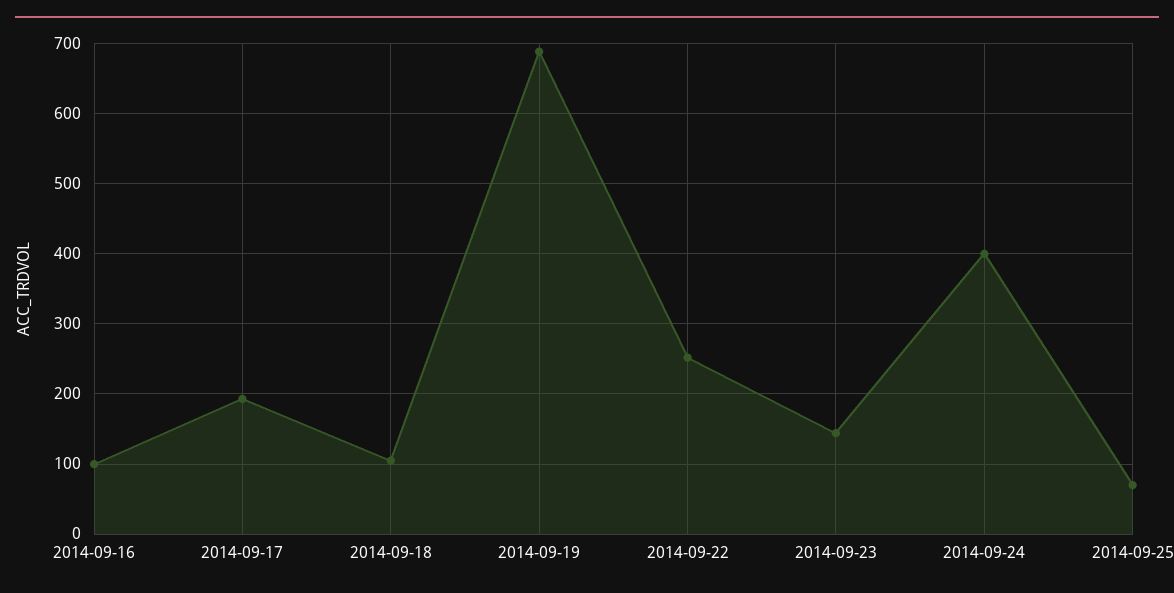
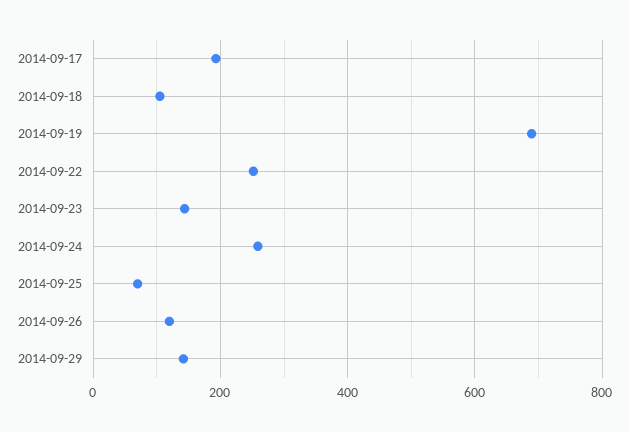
2014-09-16: 100 -> none
2014-09-24: 400 -> 260
2014-09-26: none -> 120
2014-09-29: none -> 140

